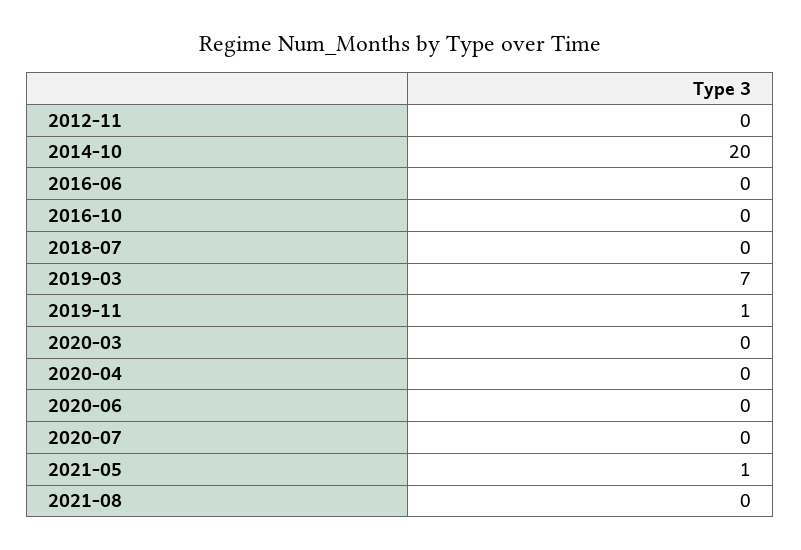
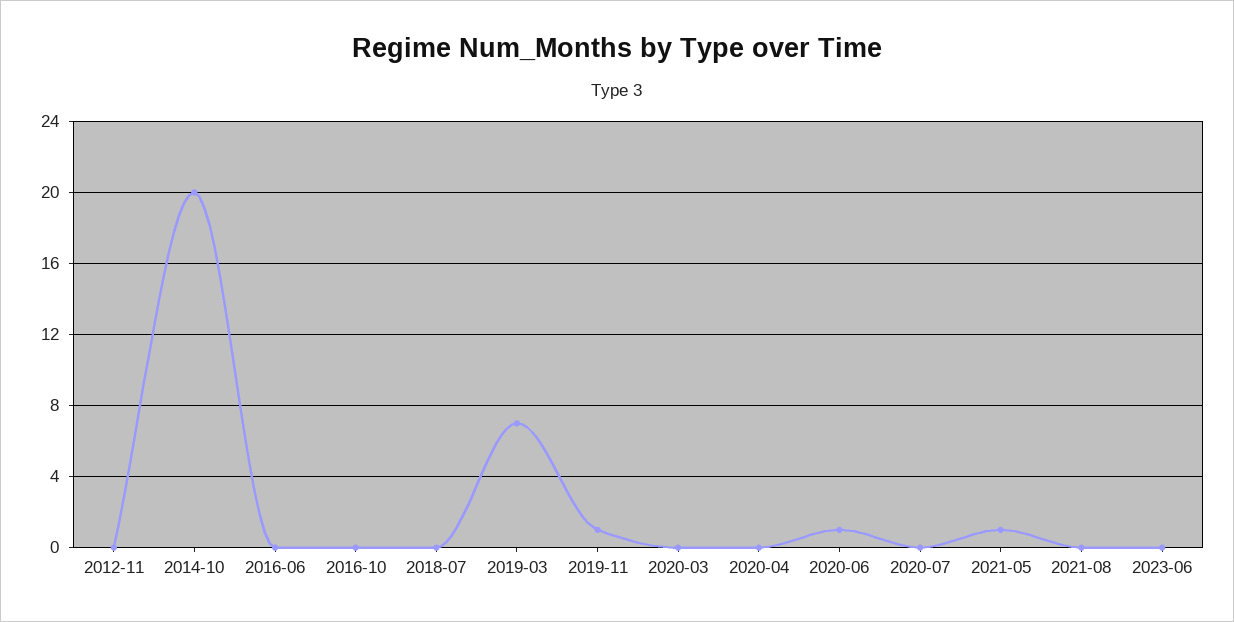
2020-06: 0 -> 1
2023-06: none -> 0

